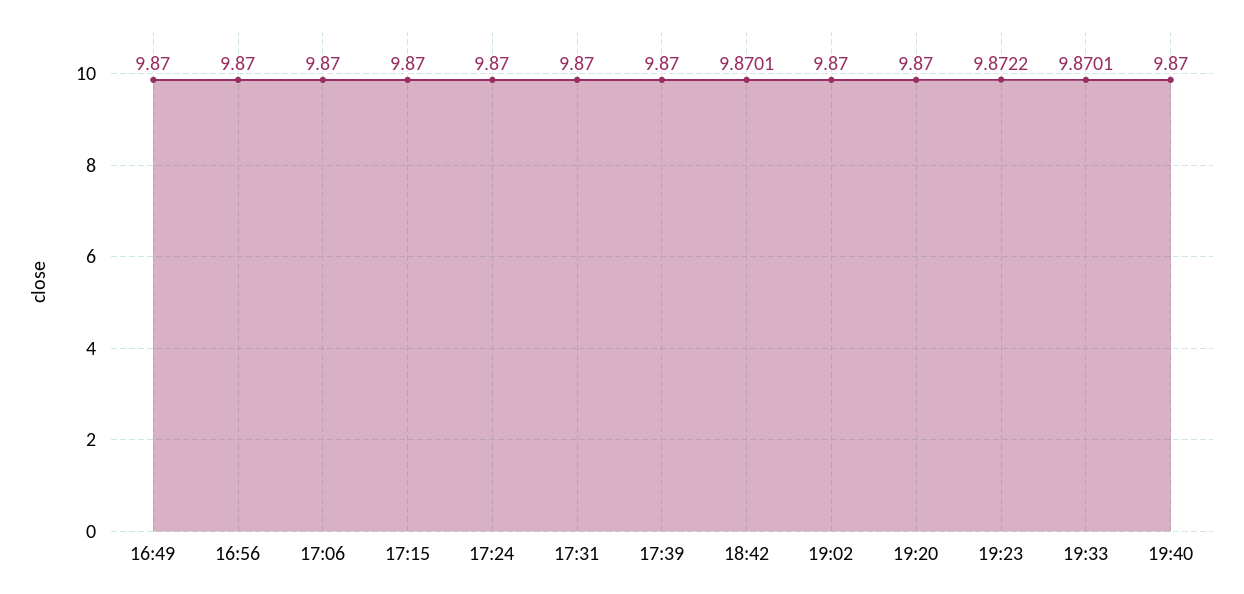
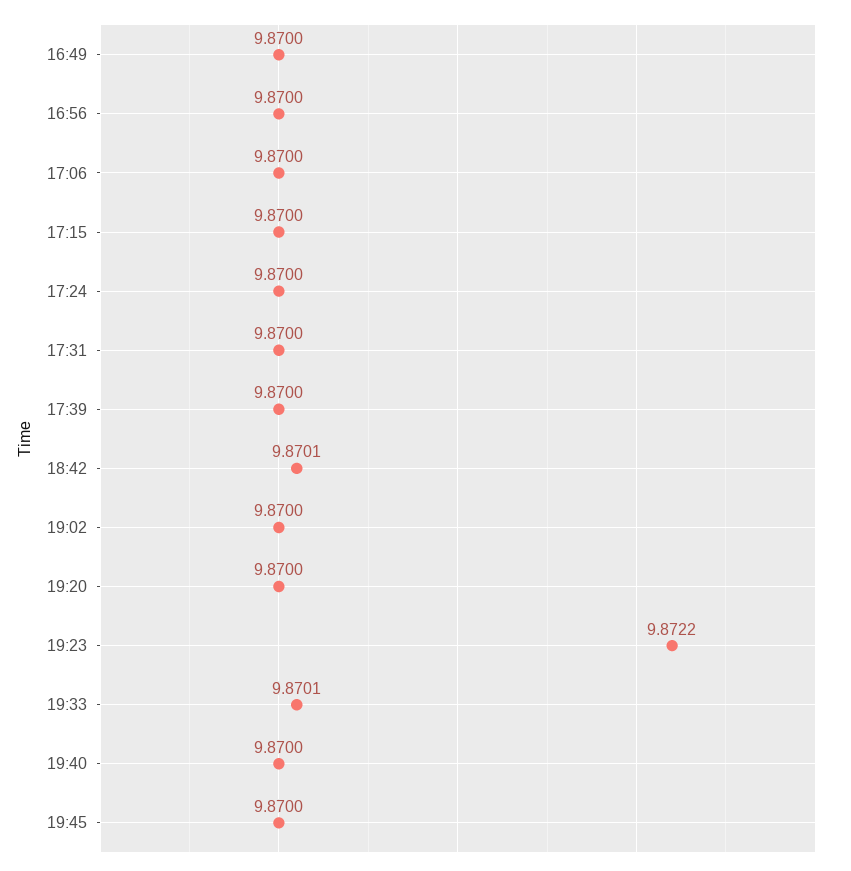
19:45: none -> 9.87

